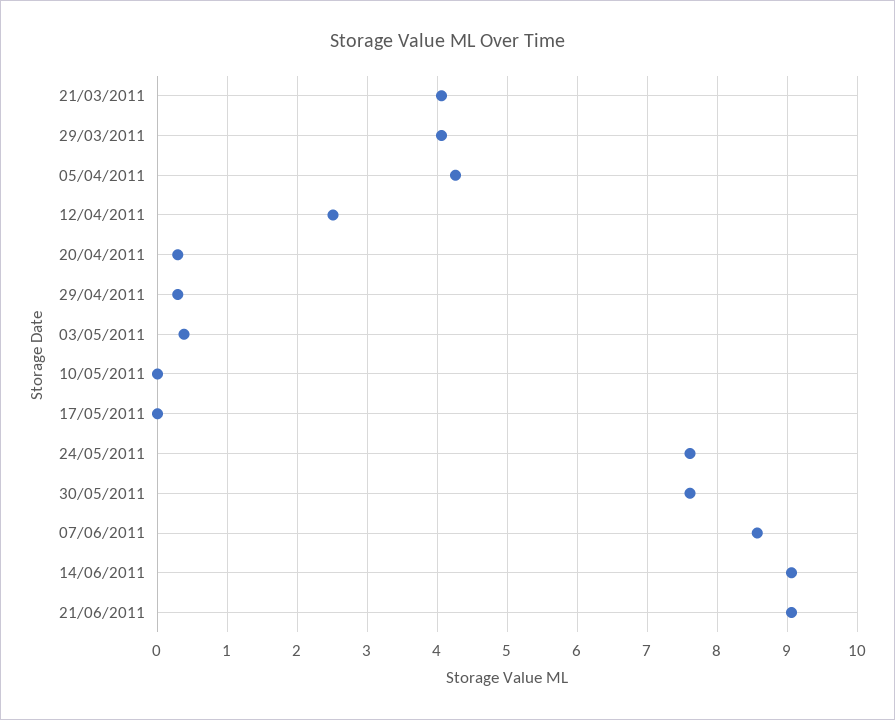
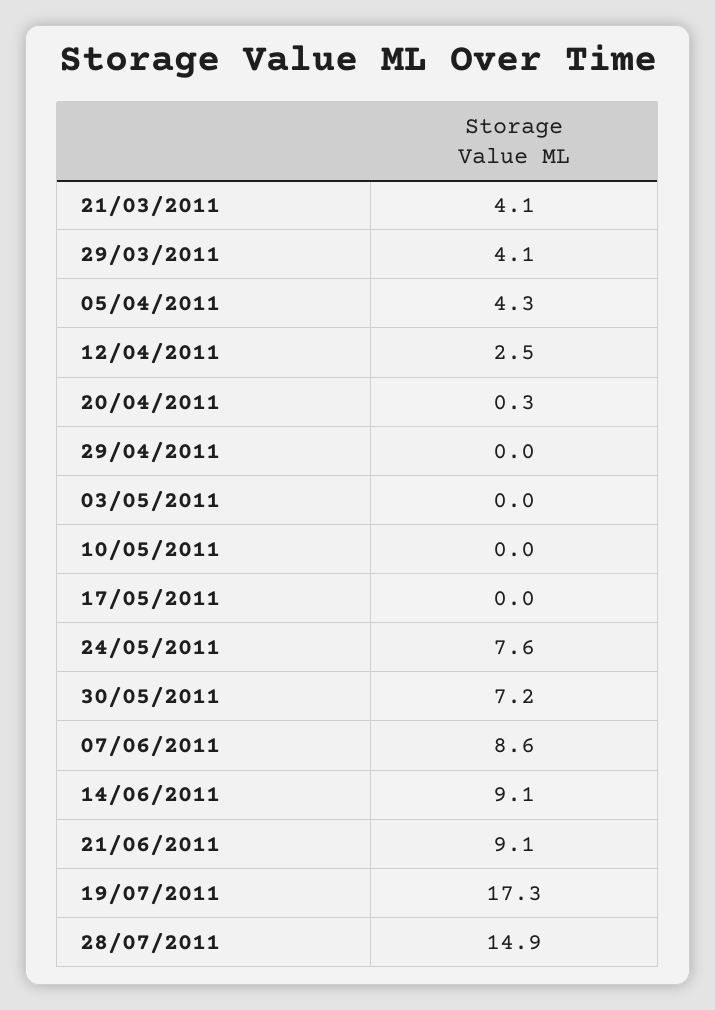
29/04/2011: 0.3 -> 0
03/05/2011: 0.4 -> 0
30/05/2011: 7.6 -> 7.2
19/07/2011: none -> 17.3
28/07/2011: none -> 14.9

